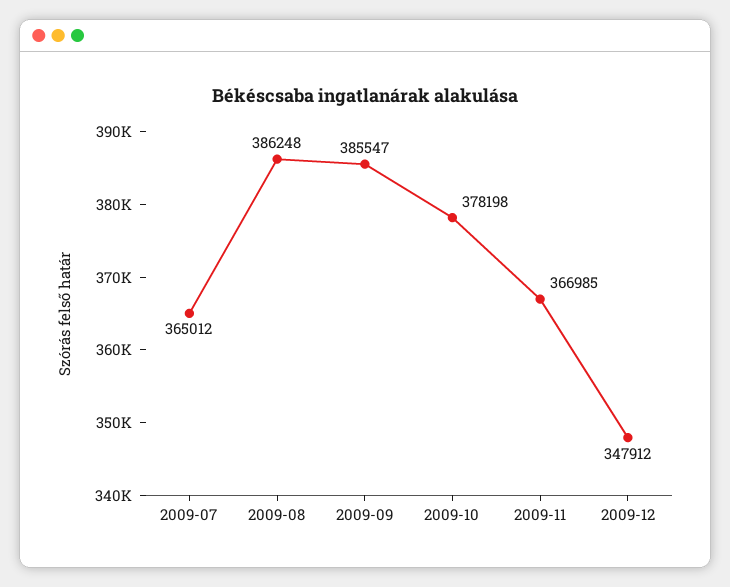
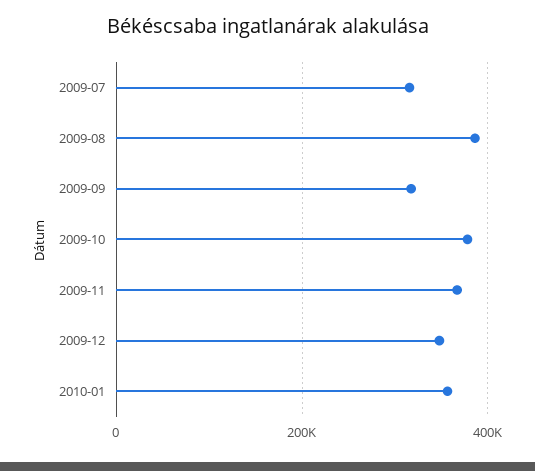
2009-07: 365012 -> 320000
2009-09: 385547 -> 320000
2010-01: none -> 360000

